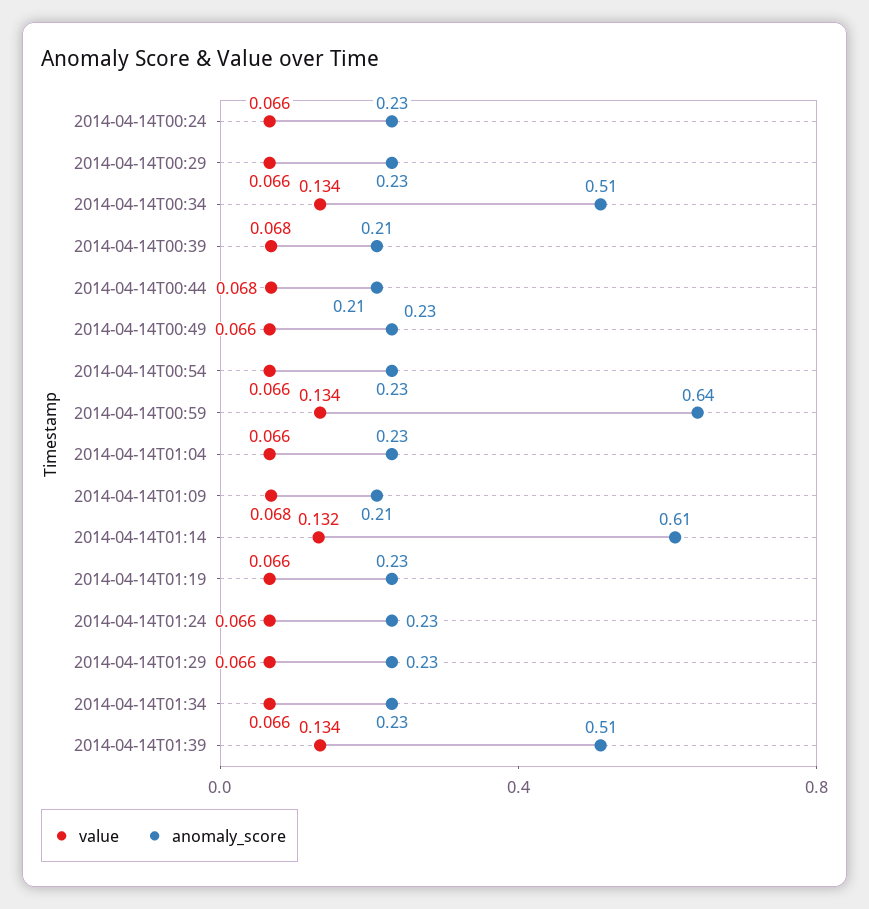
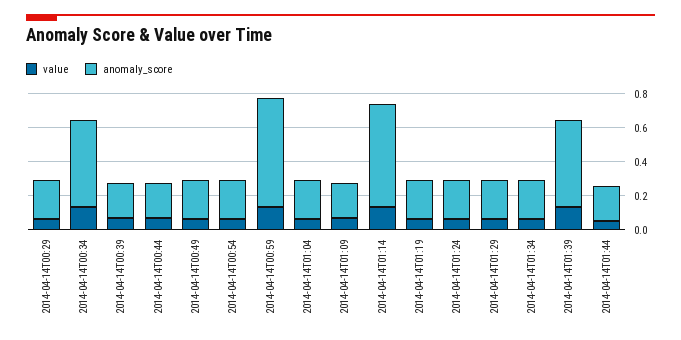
value, 2014-04-14T00:24: 0.066 -> none
anomaly_score, 2014-04-14T00:24: 0.23 -> none
value, 2014-04-14T01:44: none -> 0.05
anomaly_score, 2014-04-14T01:44: none -> 0.2

